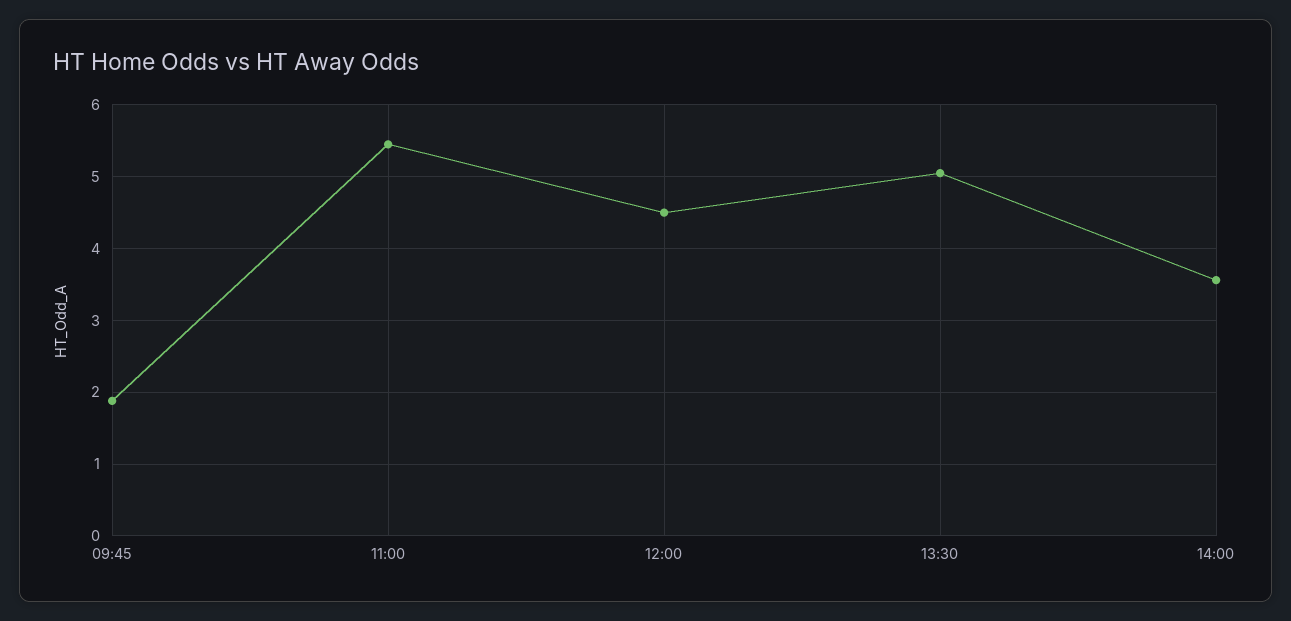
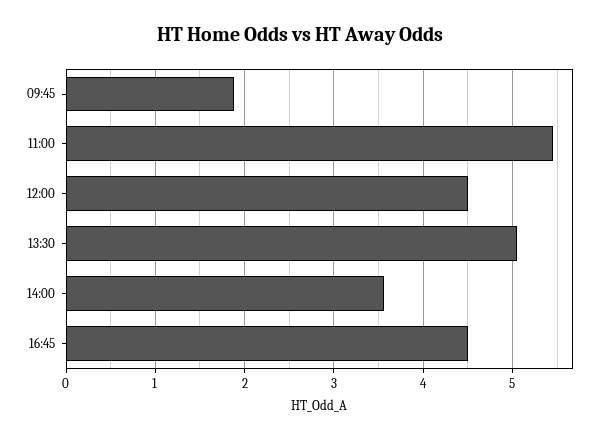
16:45: none -> 4.5

